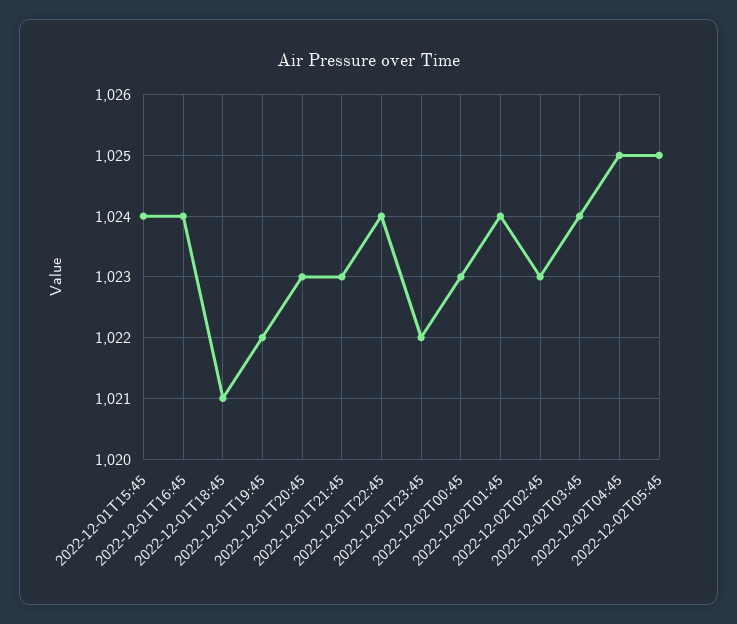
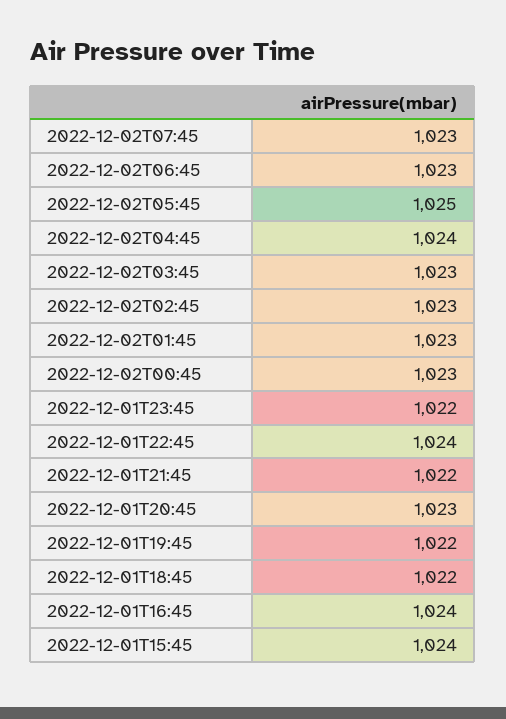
2022-12-01T18:45: 1021 -> 1022
2022-12-01T21:45: 1023 -> 1022
2022-12-02T01:45: 1024 -> 1023
2022-12-02T03:45: 1024 -> 1023
2022-12-02T04:45: 1025 -> 1024
2022-12-02T07:45: none -> 1023
2022-12-02T06:45: none -> 1023

